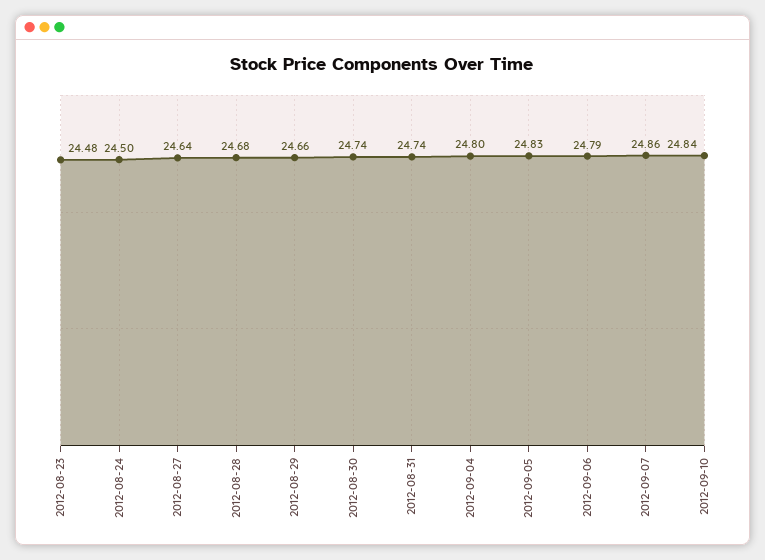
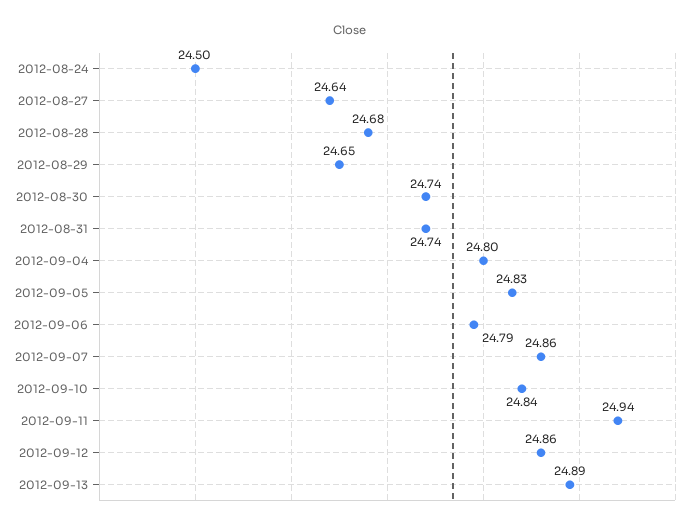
2012-08-23: 24.48 -> none
2012-08-29: 24.66 -> 24.65
2012-09-11: none -> 24.94
2012-09-12: none -> 24.86
2012-09-13: none -> 24.89

